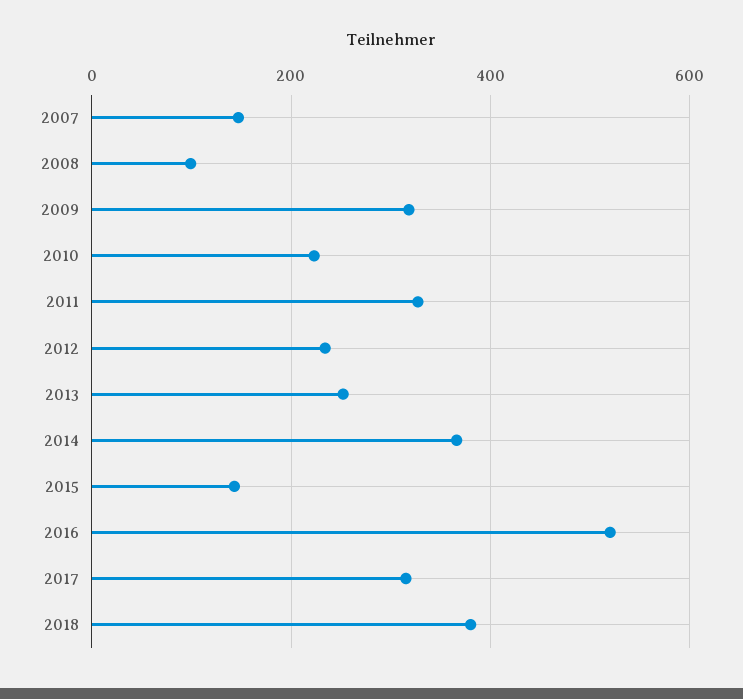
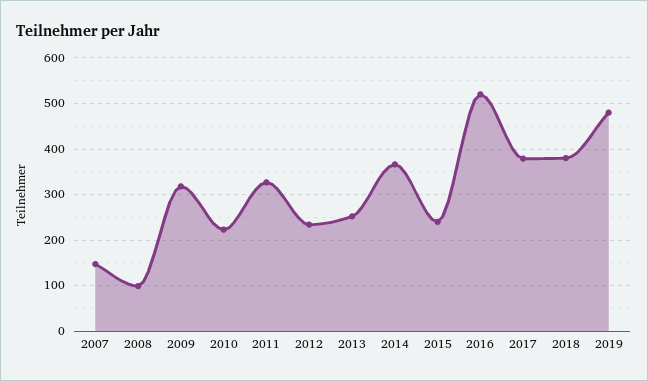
2015: 140 -> 240
2017: 320 -> 380
2019: none -> 480

